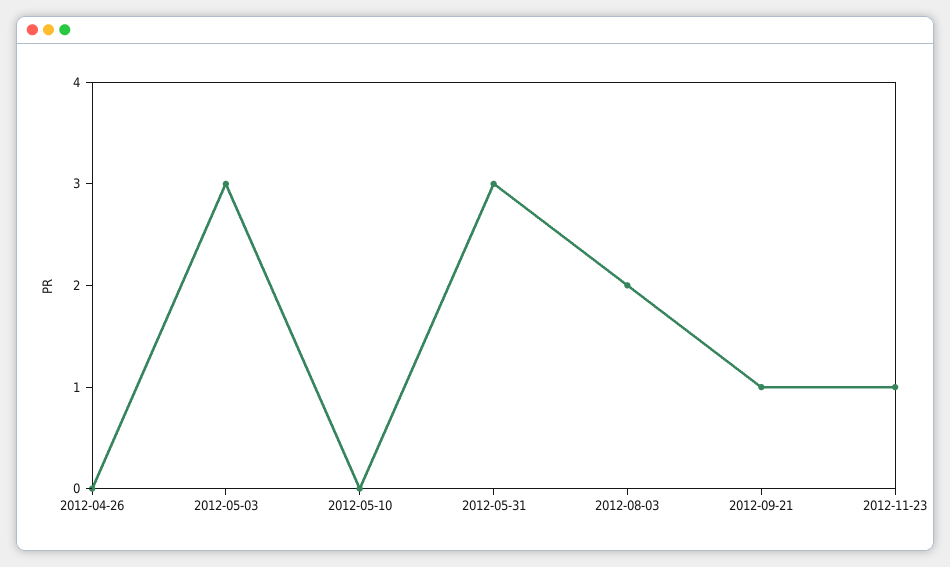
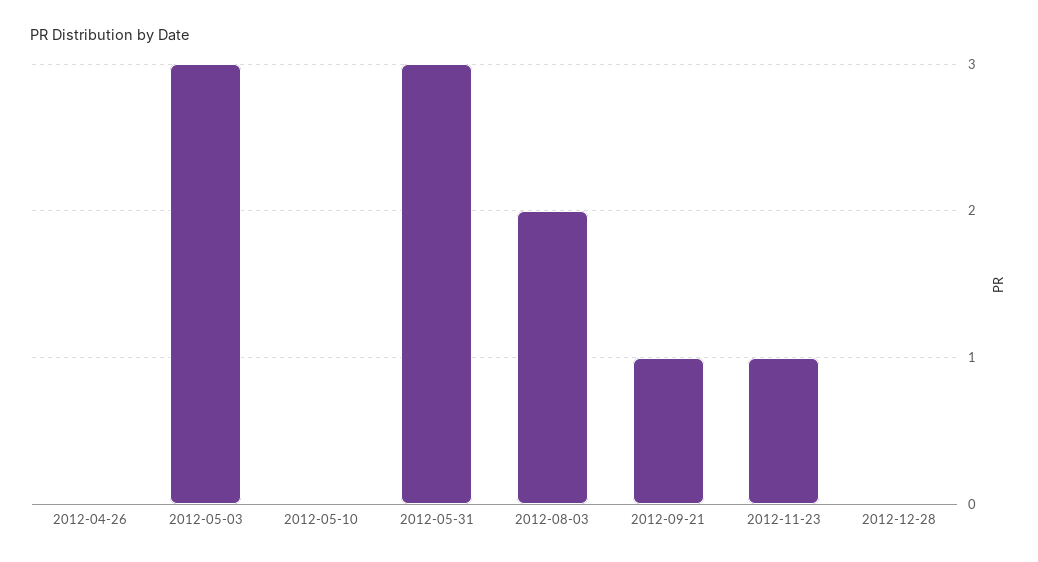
2012-12-28: none -> 0

